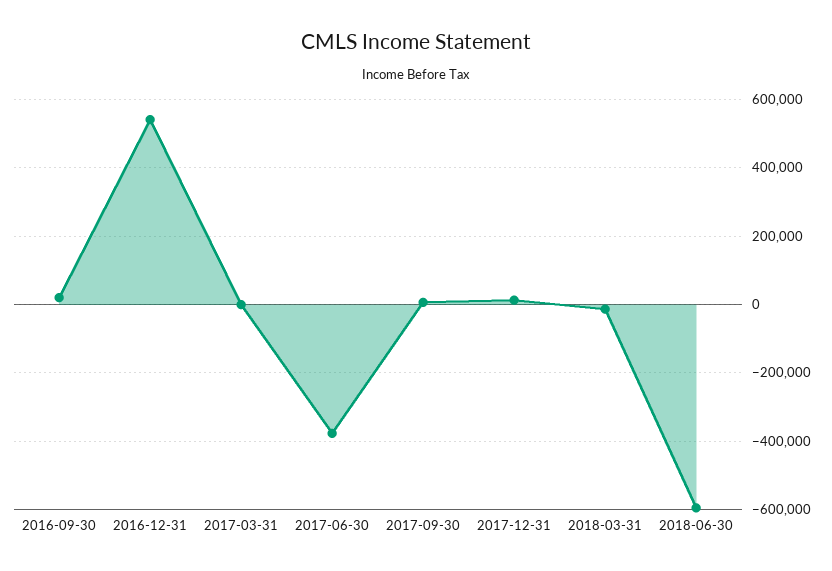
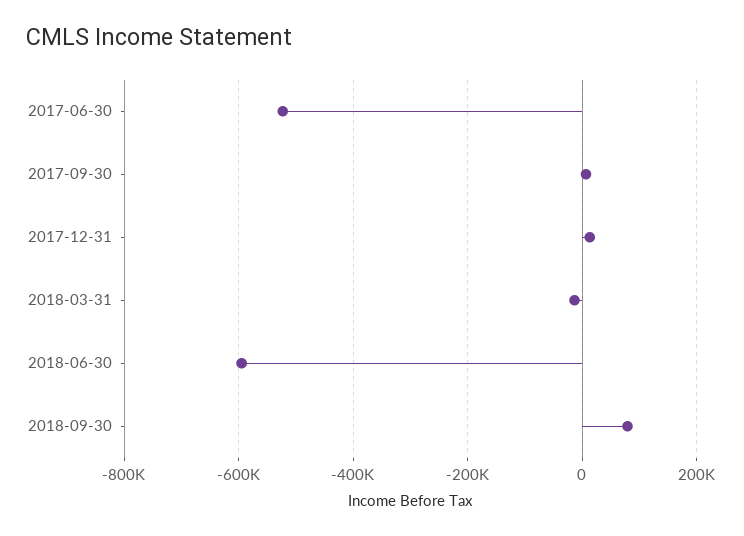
2016-09-30: 20000 -> none
2016-12-31: 540000 -> none
2017-03-31: 0 -> none
2017-06-30: -380000 -> -520000
2018-09-30: none -> 80000

